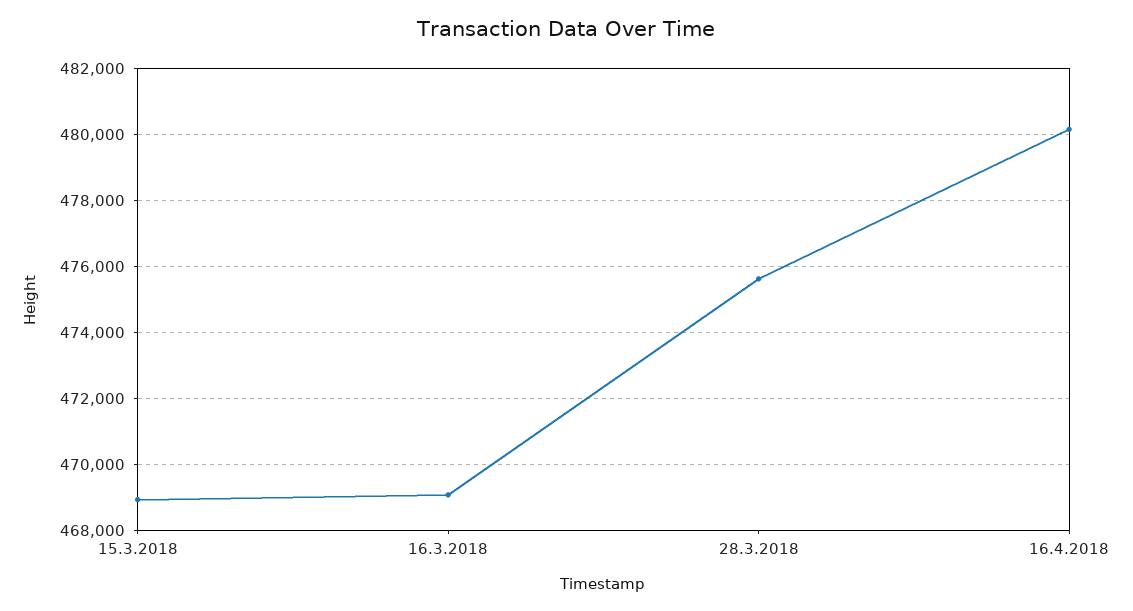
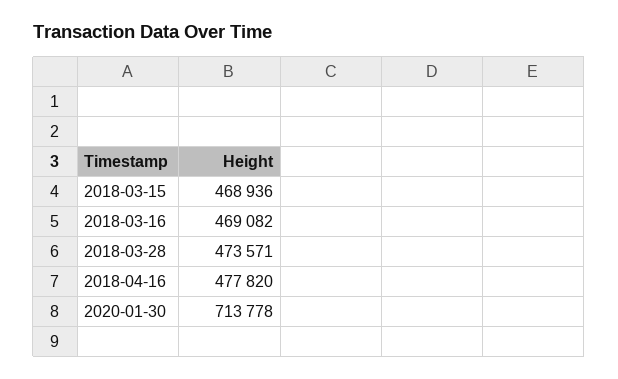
28.3.2018: 475600 -> 473571
16.4.2018: 480200 -> 477820
2020-01-30: none -> 713778

